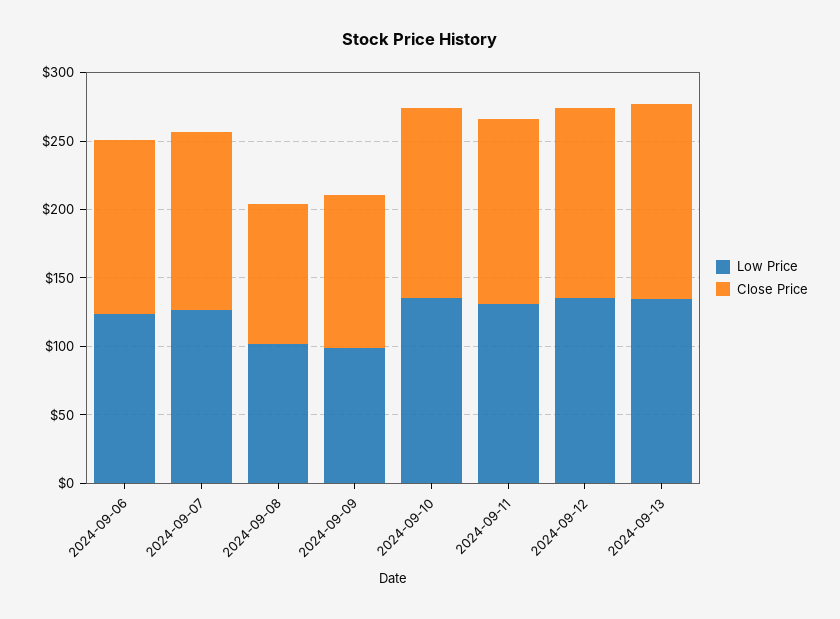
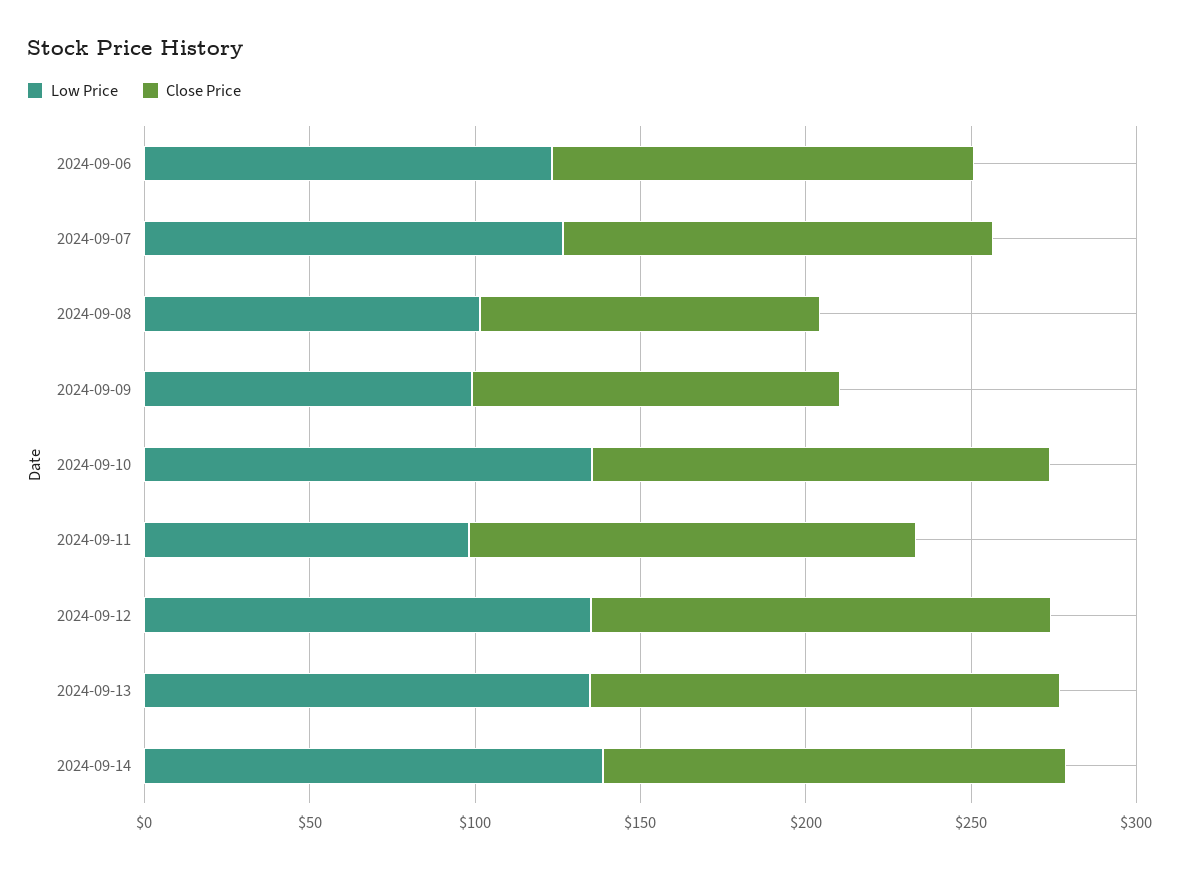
Low Price, 2024-09-11: 130 -> 100
Low Price, 2024-09-14: none -> 140
Close Price, 2024-09-14: none -> 140

